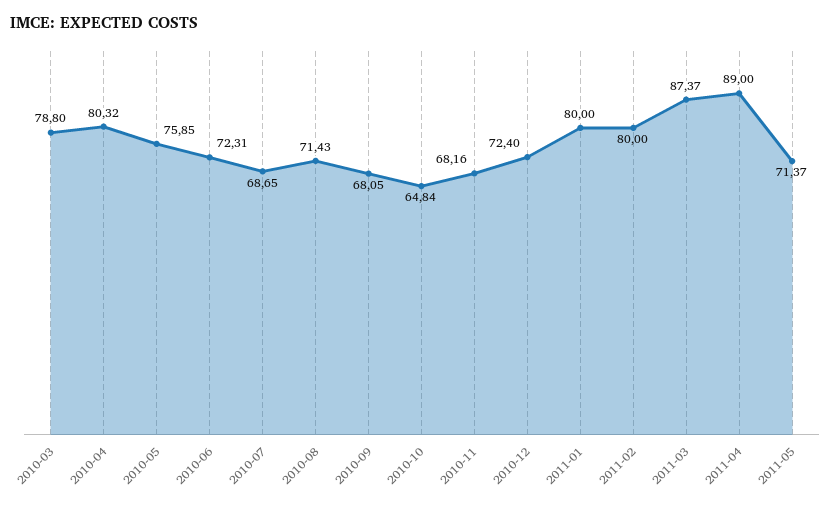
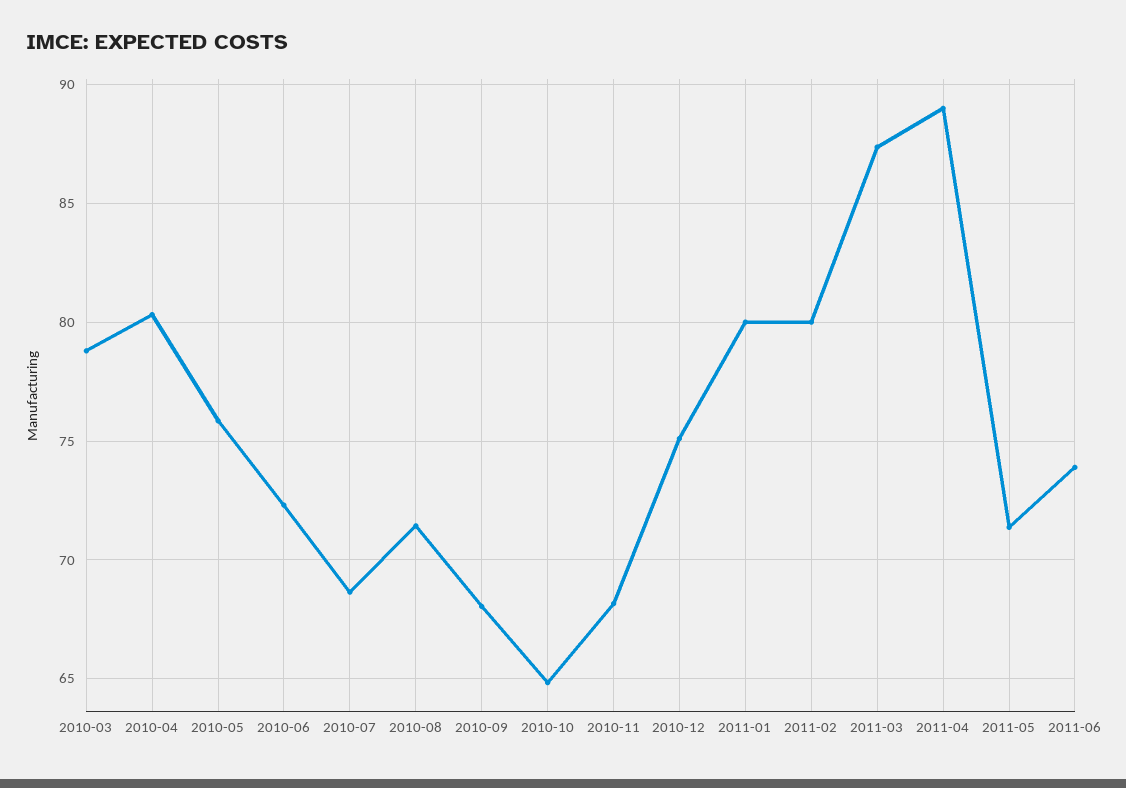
2010-12: 72.4 -> 75
2011-06: none -> 74

